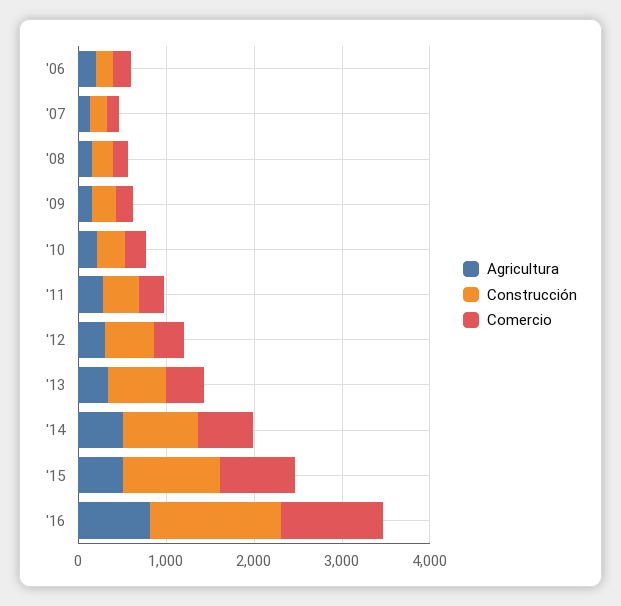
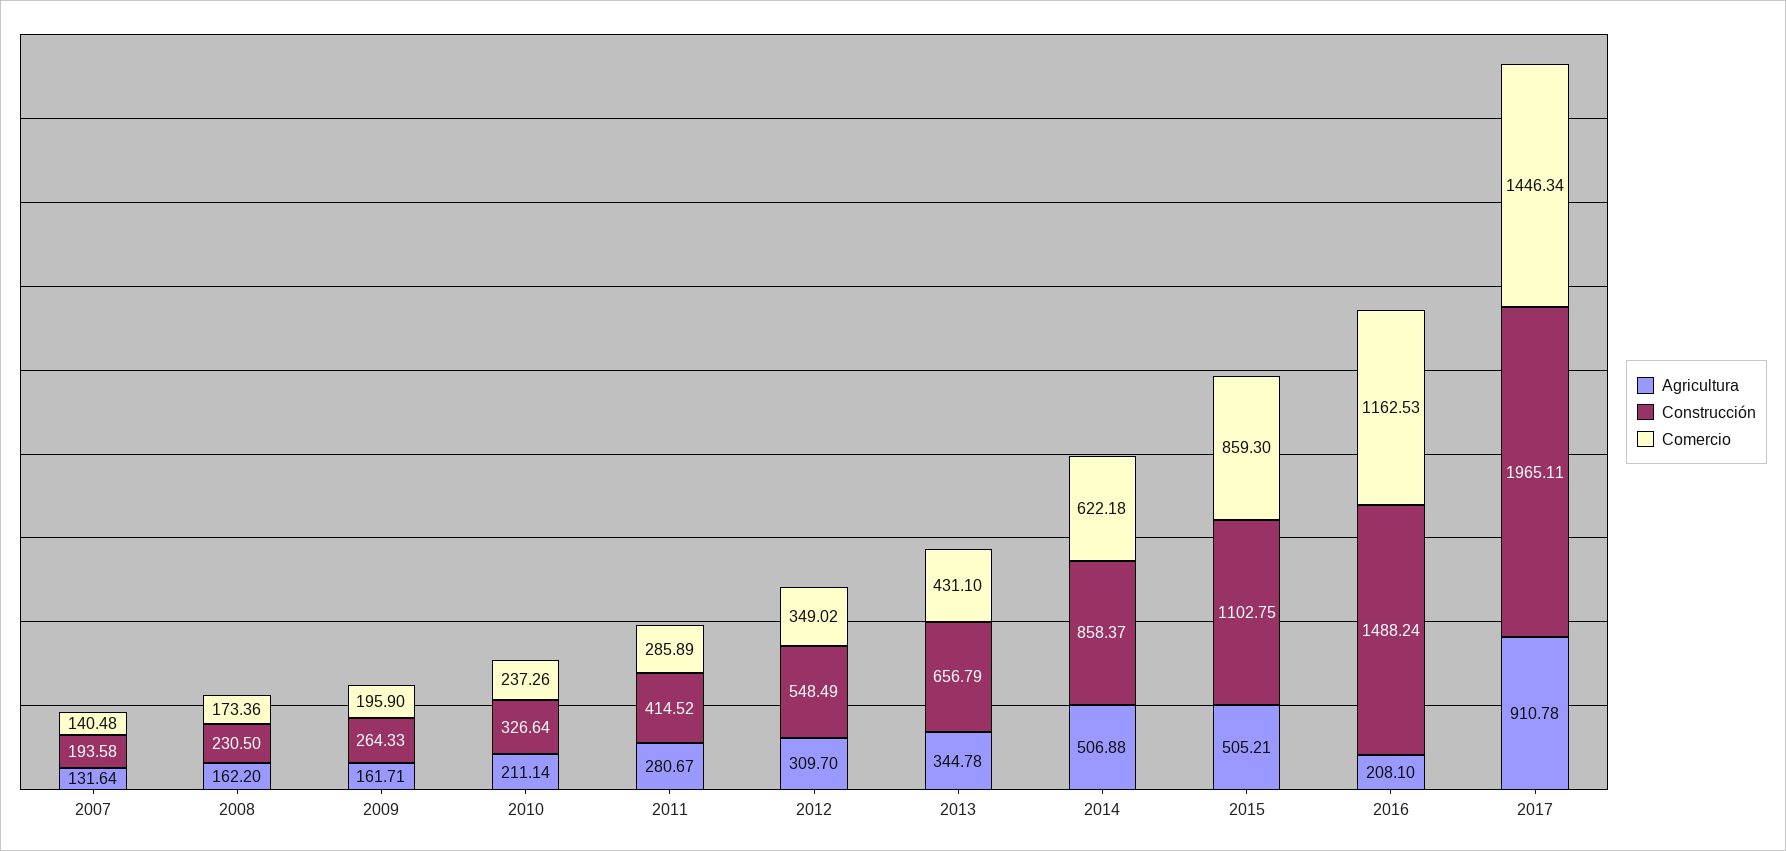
Agricultura, '06: 200 -> none
Construcción, '06: 200 -> none
Comercio, '06: 200 -> none
Agricultura, '16: 800 -> 208.1
Agricultura, 2017: none -> 910.78
Construcción, 2017: none -> 1965.11
Comercio, 2017: none -> 1446.34

